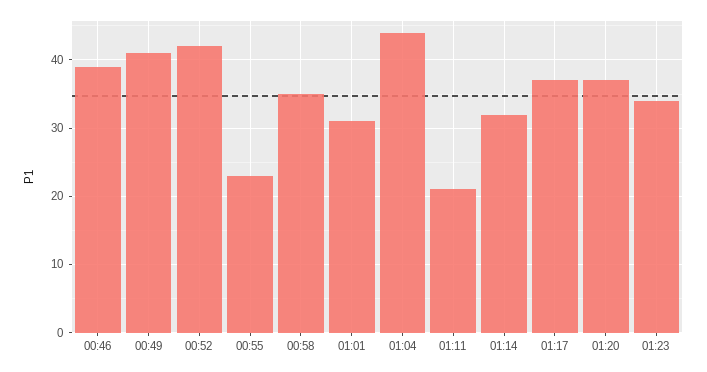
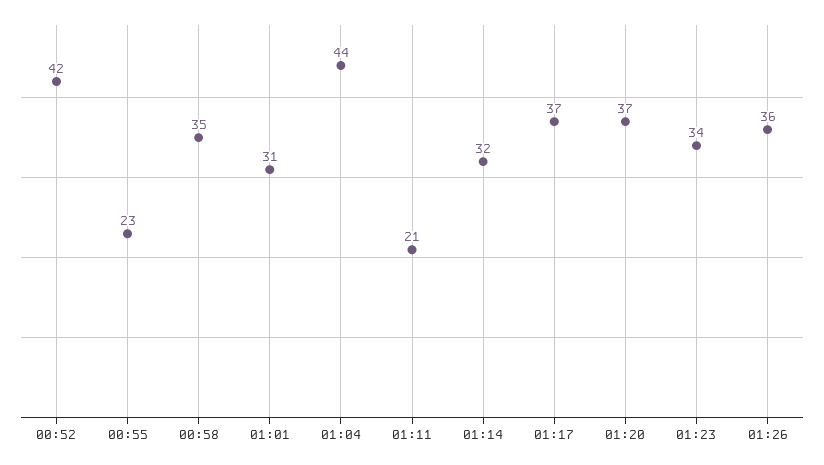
00:46: 39 -> none
00:49: 41 -> none
01:26: none -> 36

